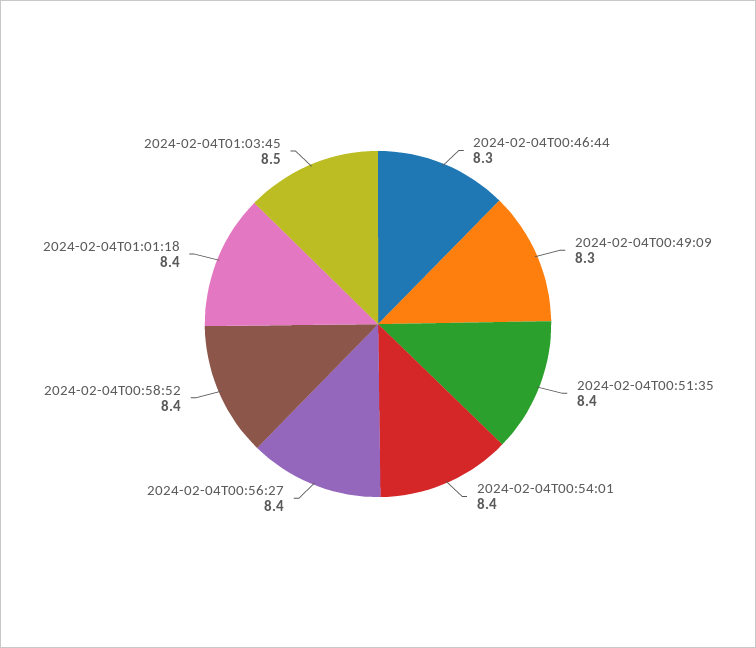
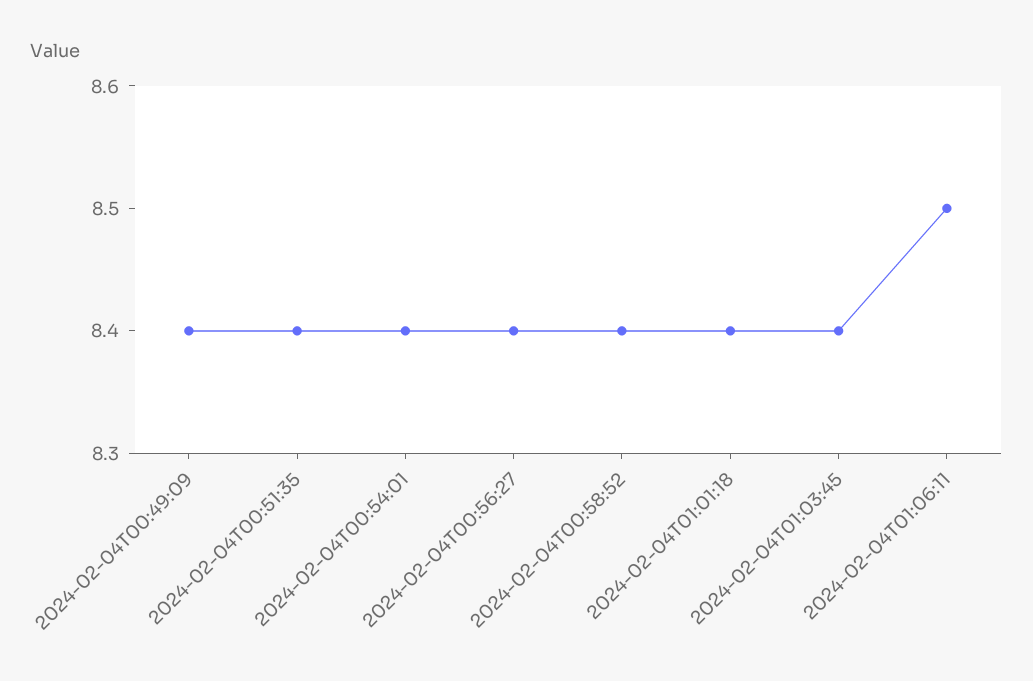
2024-02-04T00:46:44: 8.3 -> none
2024-02-04T00:49:09: 8.3 -> 8.4
2024-02-04T01:03:45: 8.5 -> 8.4
2024-02-04T01:06:11: none -> 8.5

